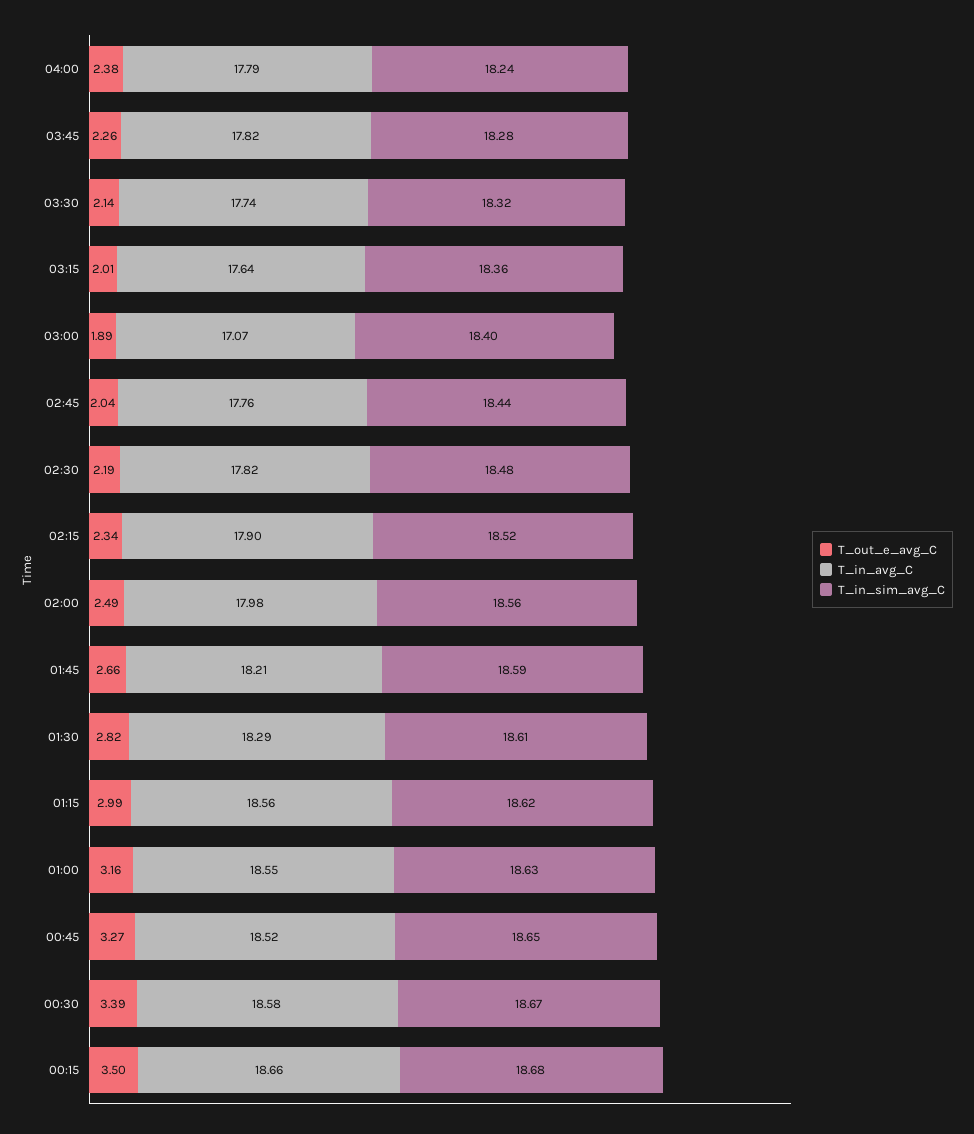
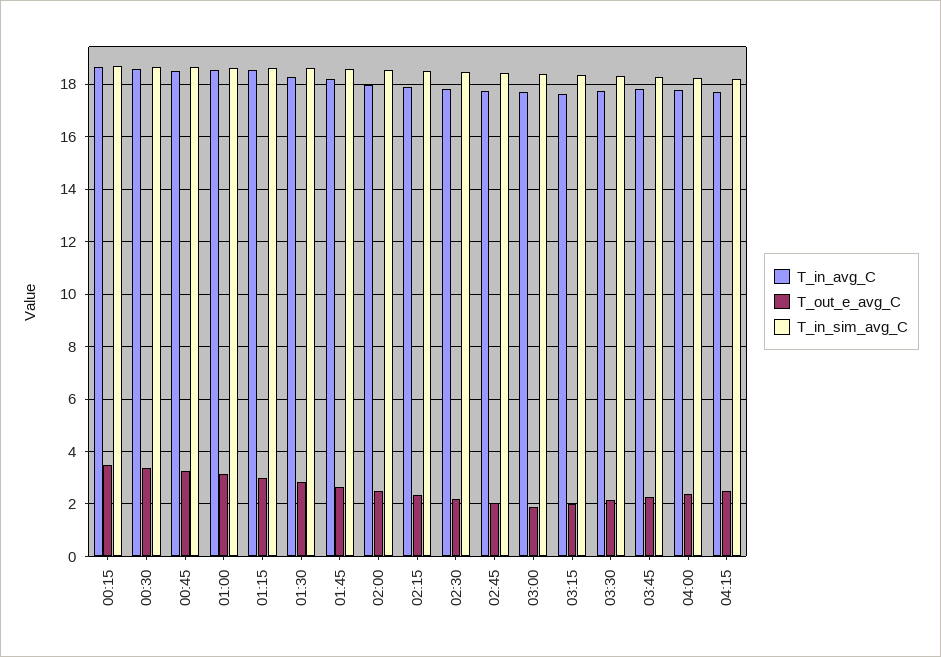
T_in_avg_C, 03:00: 17.07 -> 17.75
T_in_avg_C, 04:15: none -> 17.75
T_out_e_avg_C, 04:15: none -> 2.5
T_in_sim_avg_C, 04:15: none -> 18.25

